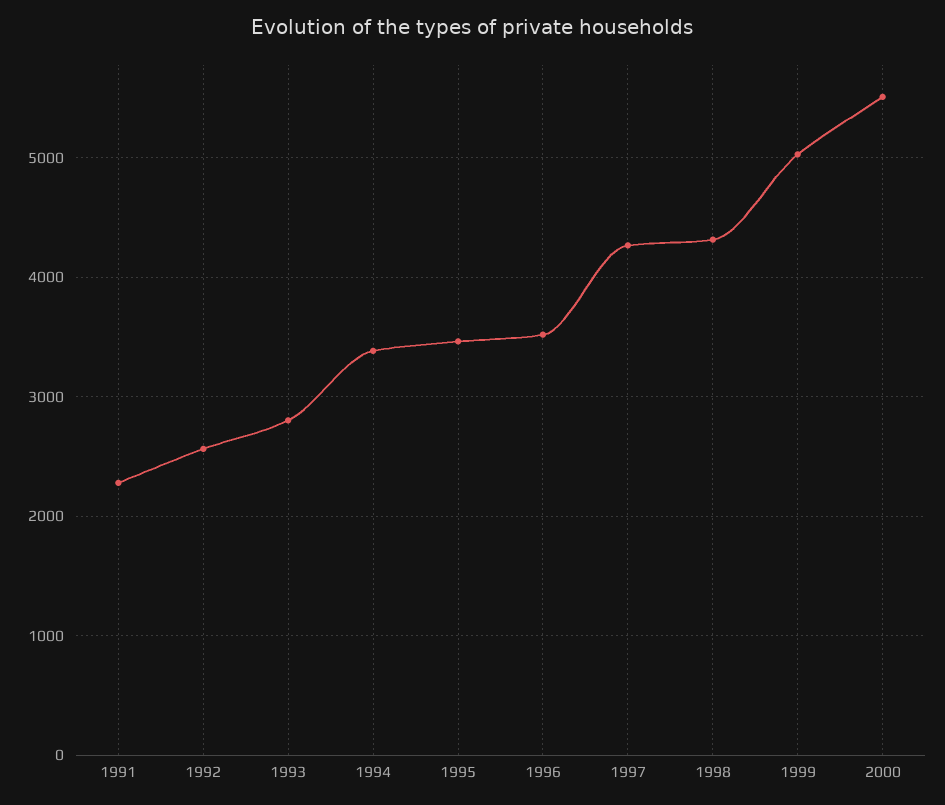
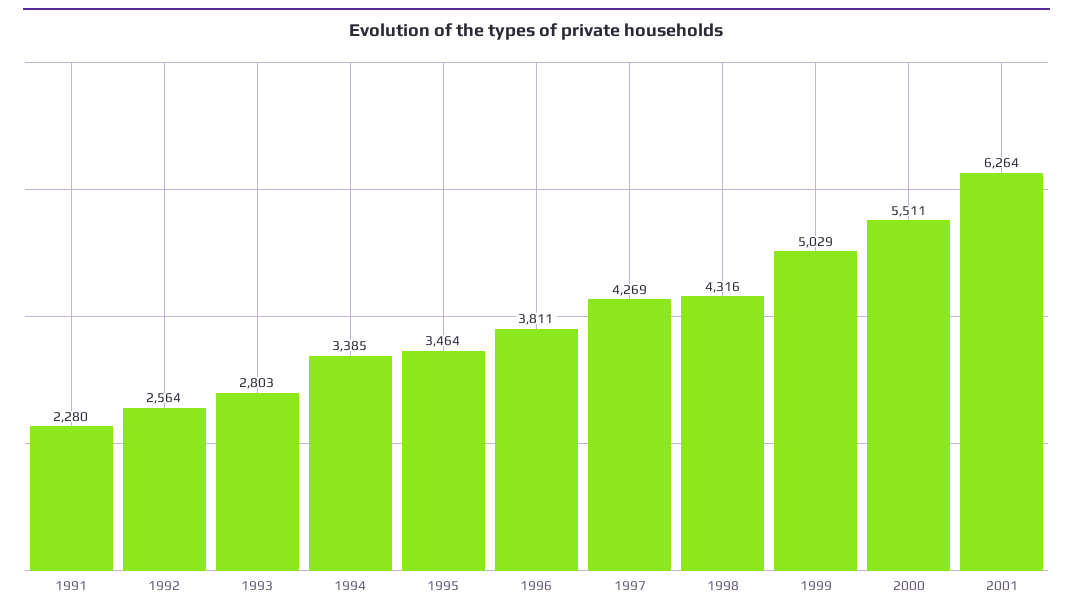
1996: 3500 -> 3811
2001: none -> 6264

